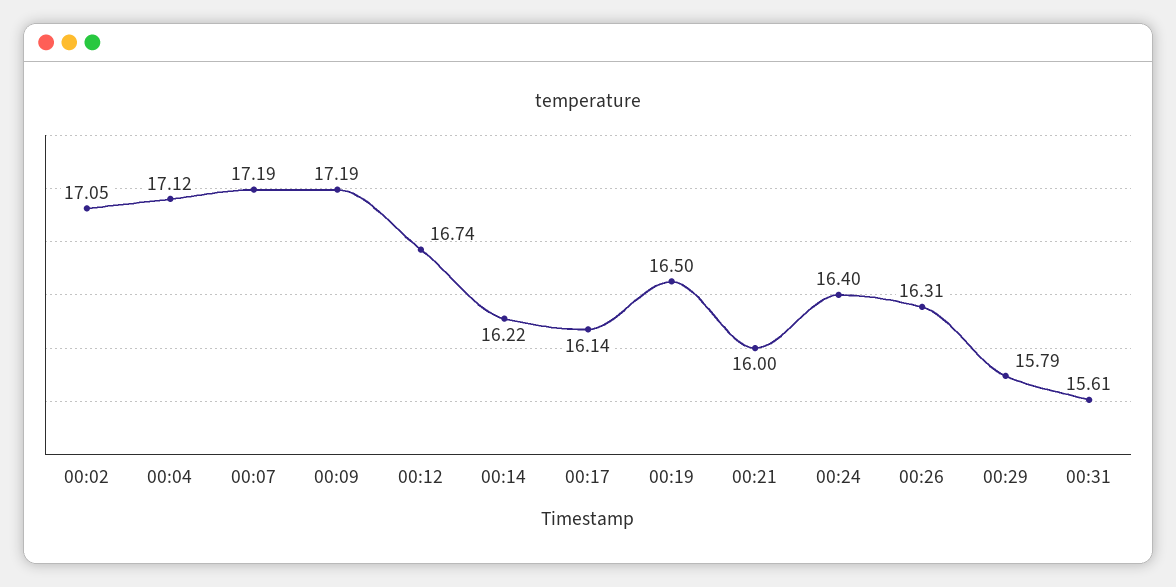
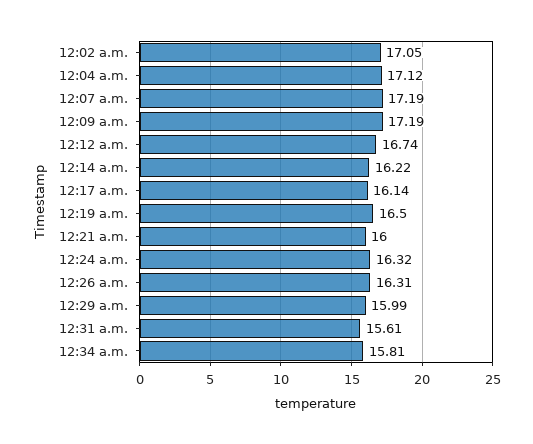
00:24: 16.4 -> 16.32
00:29: 15.79 -> 15.99
12:34 a.m.: none -> 15.81

